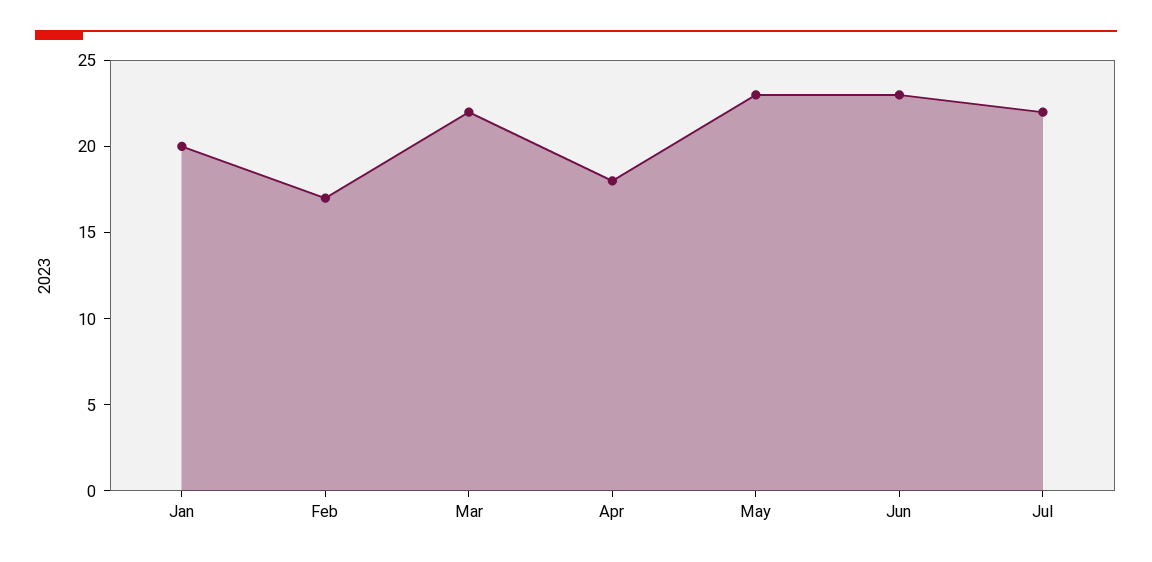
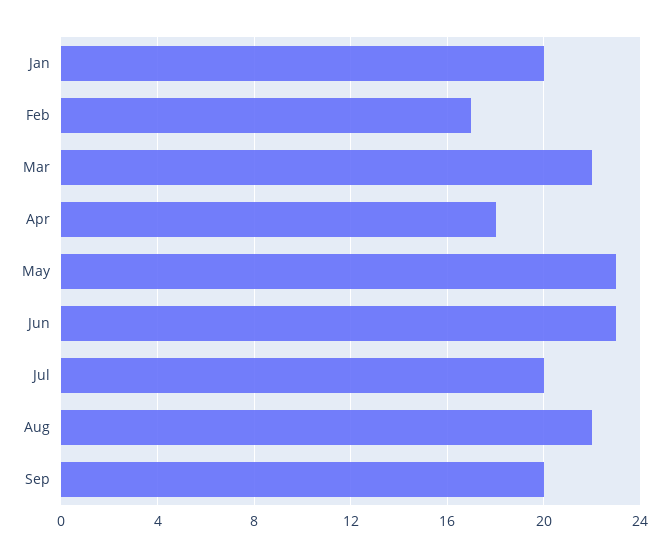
Jul: 22 -> 20
Aug: none -> 22
Sep: none -> 20

